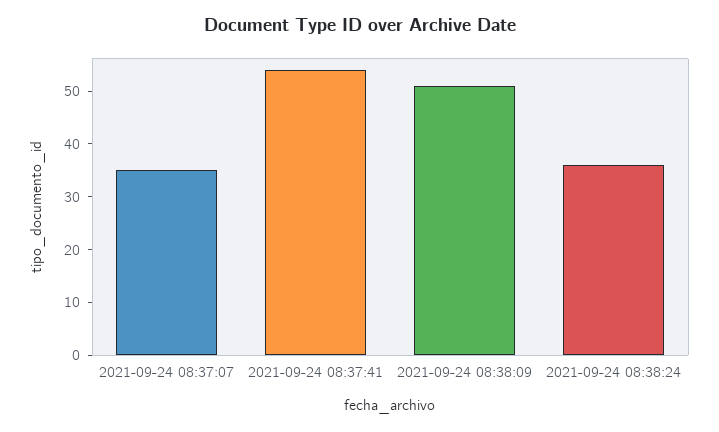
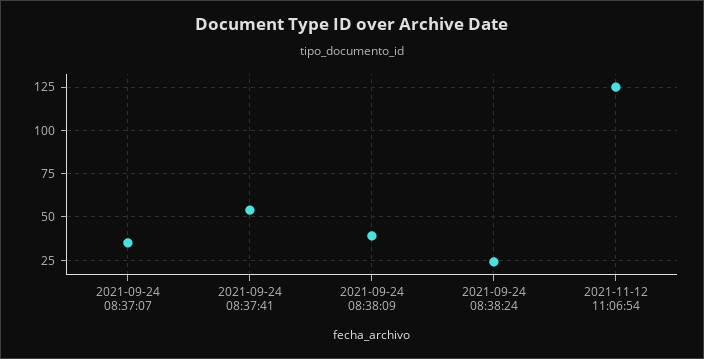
2021-09-24 08:38:09: 50 -> 40
2021-09-24 08:38:24: 35 -> 25
2021-11-12 11:06:54: none -> 125

